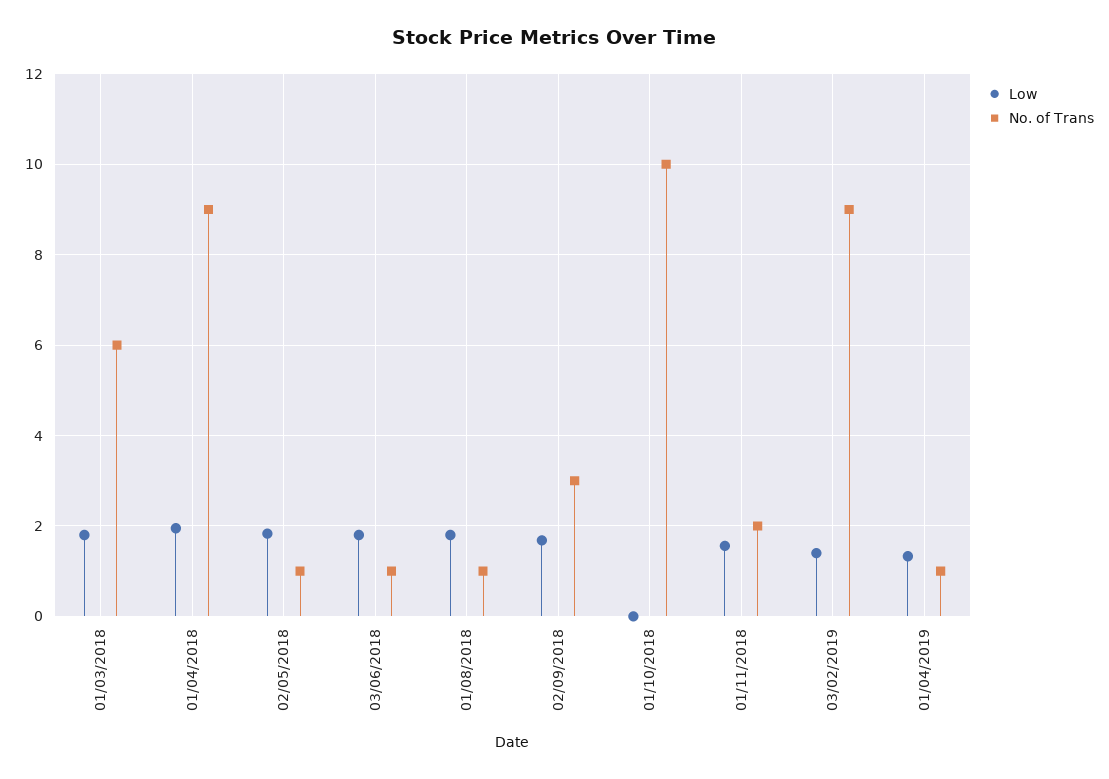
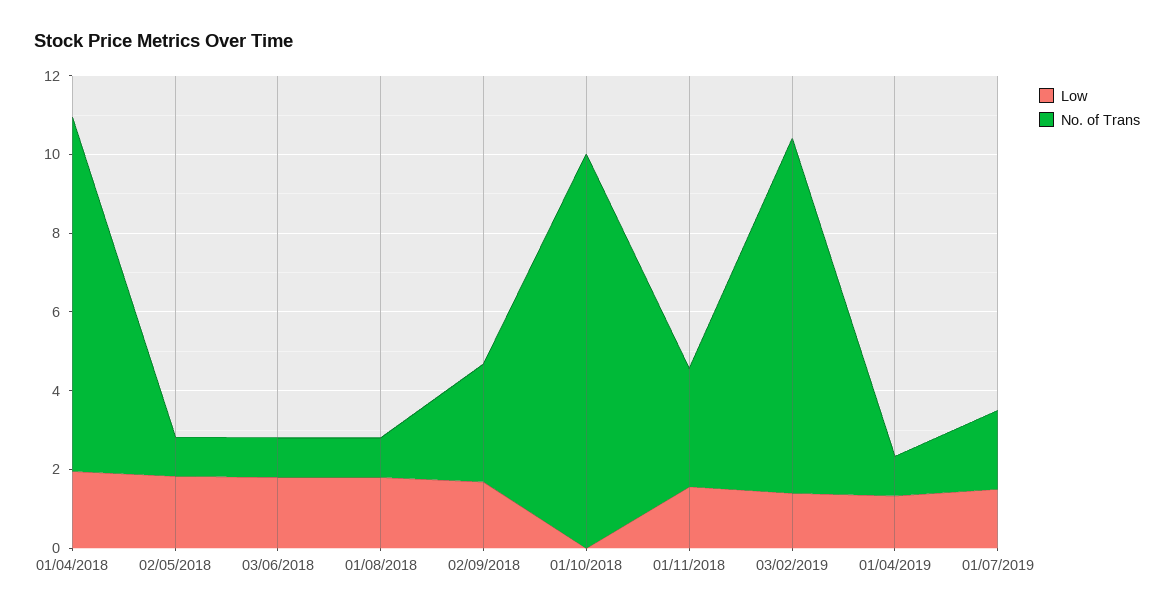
Low, 01/03/2018: 1.8 -> none
No. of Trans, 01/03/2018: 6 -> none
No. of Trans, 01/11/2018: 2 -> 3
Low, 01/07/2019: none -> 1.5
No. of Trans, 01/07/2019: none -> 2

